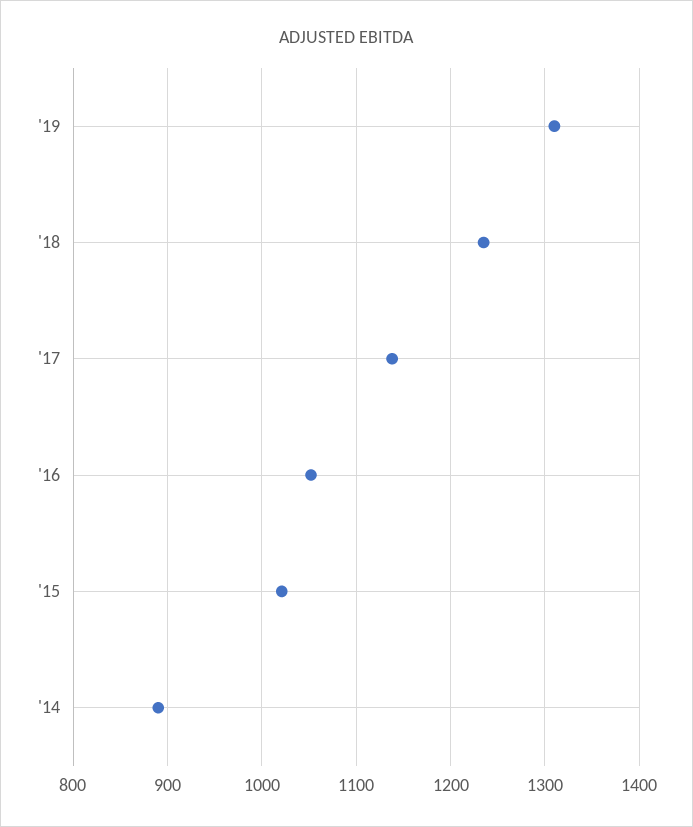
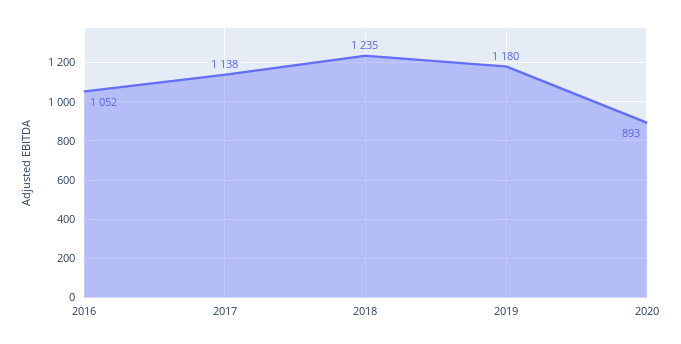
'19: 1310 -> 1180
'15: 1020 -> none
'14: 890 -> none
2020: none -> 893

